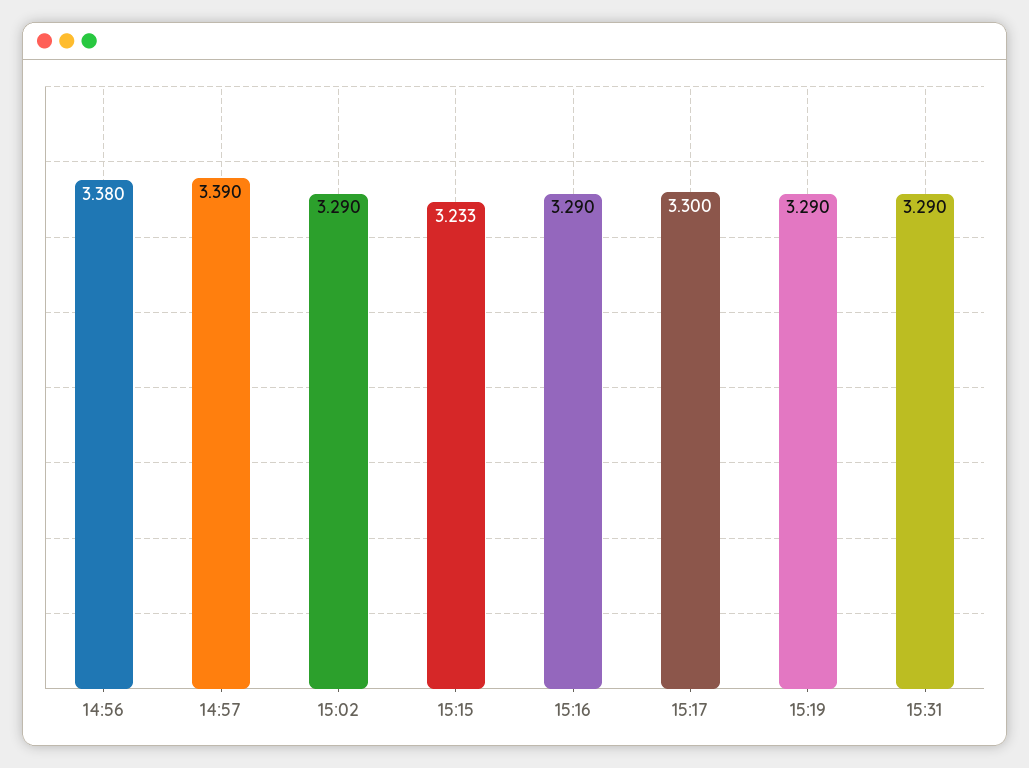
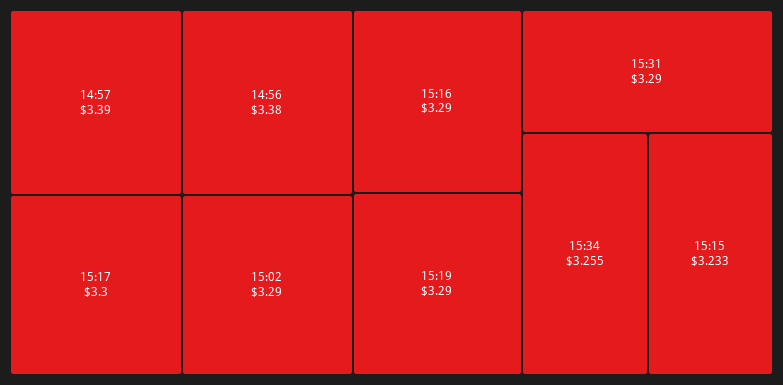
15:34: none -> 3.255

